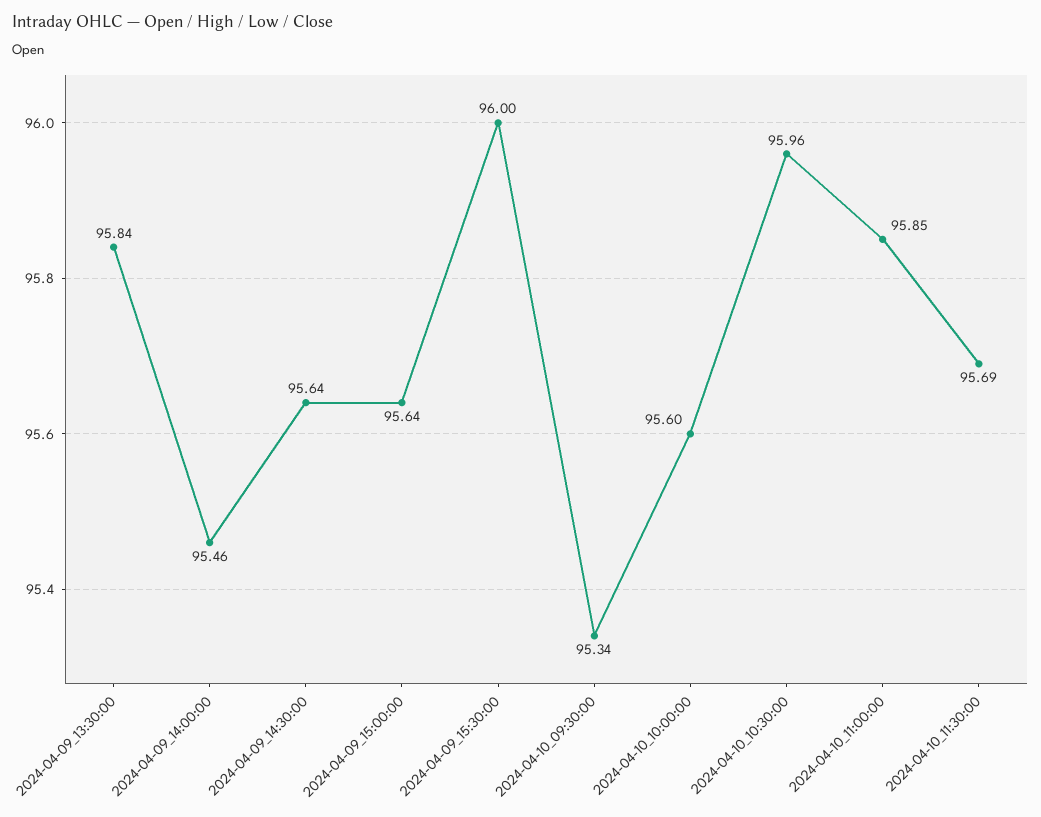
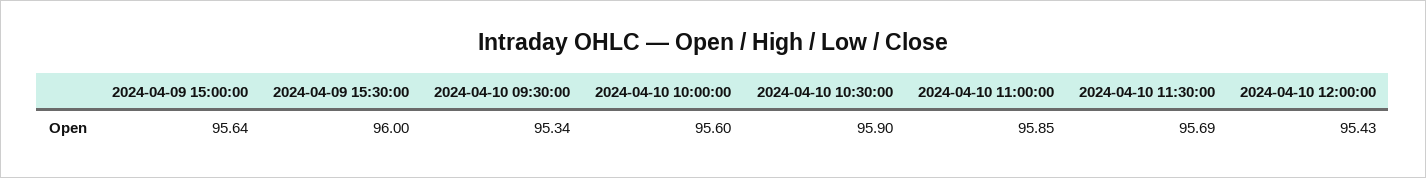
2024-04-09_13:30:00: 95.84 -> none
2024-04-09_14:00:00: 95.46 -> none
2024-04-09_14:30:00: 95.64 -> none
2024-04-10_10:30:00: 95.96 -> 95.9
2024-04-10 12:00:00: none -> 95.43

